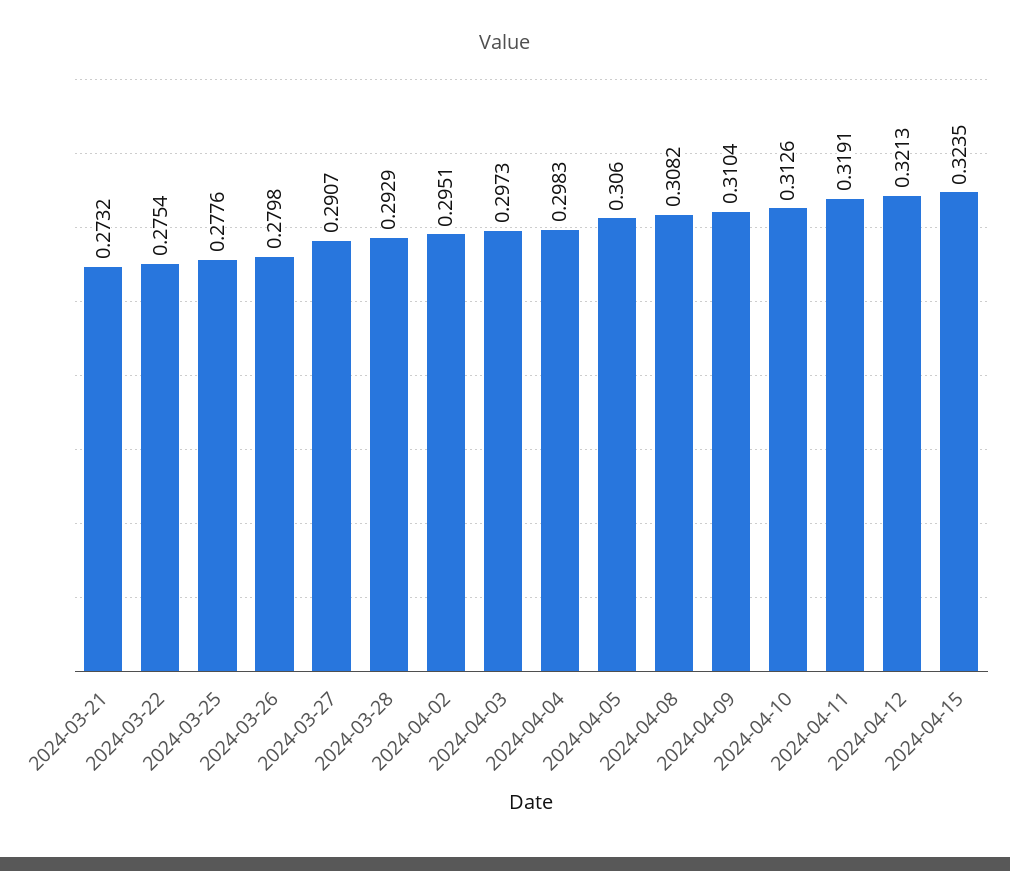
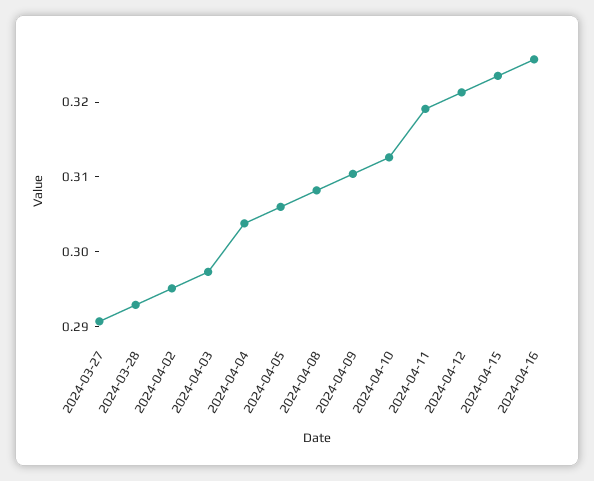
2024-03-21: 0.2732 -> none
2024-03-22: 0.2754 -> none
2024-03-25: 0.2776 -> none
2024-03-26: 0.2798 -> none
2024-04-04: 0.2983 -> 0.304
2024-04-16: none -> 0.326

